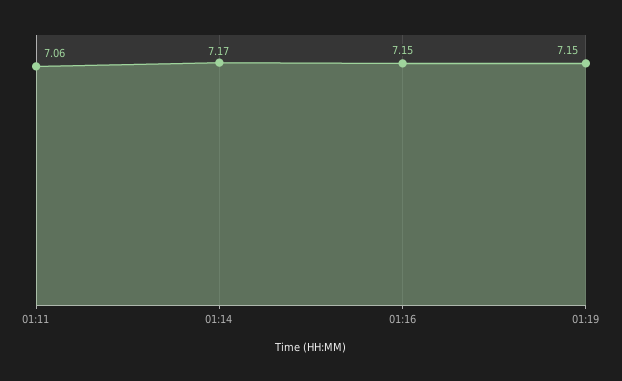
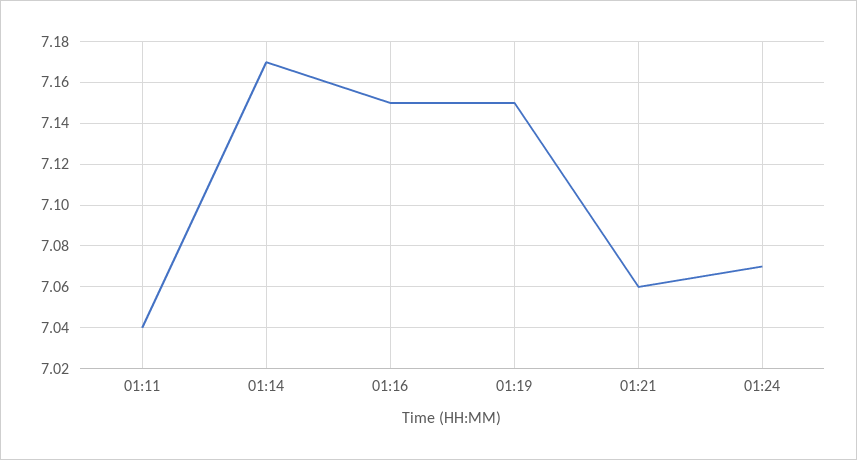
01:11: 7.06 -> 7.04
01:21: none -> 7.06
01:24: none -> 7.07

